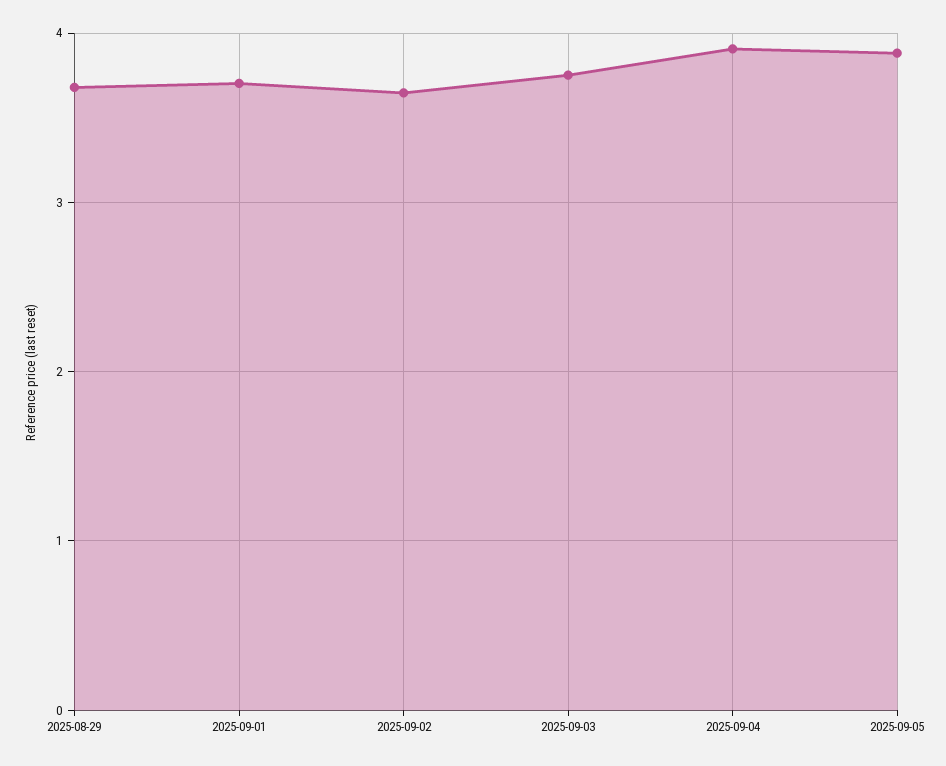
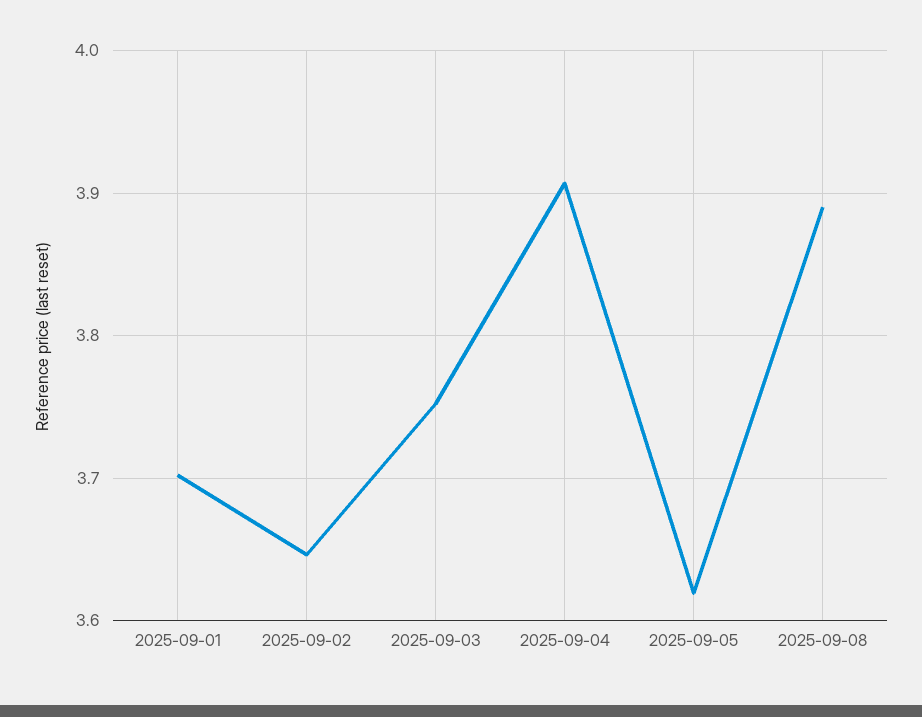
2025-08-29: 3.7 -> none
2025-09-05: 3.9 -> 3.62
2025-09-08: none -> 3.89

